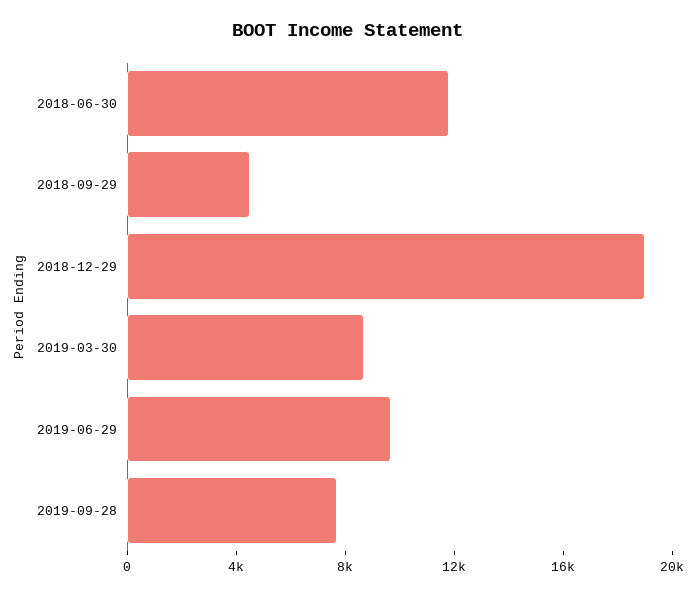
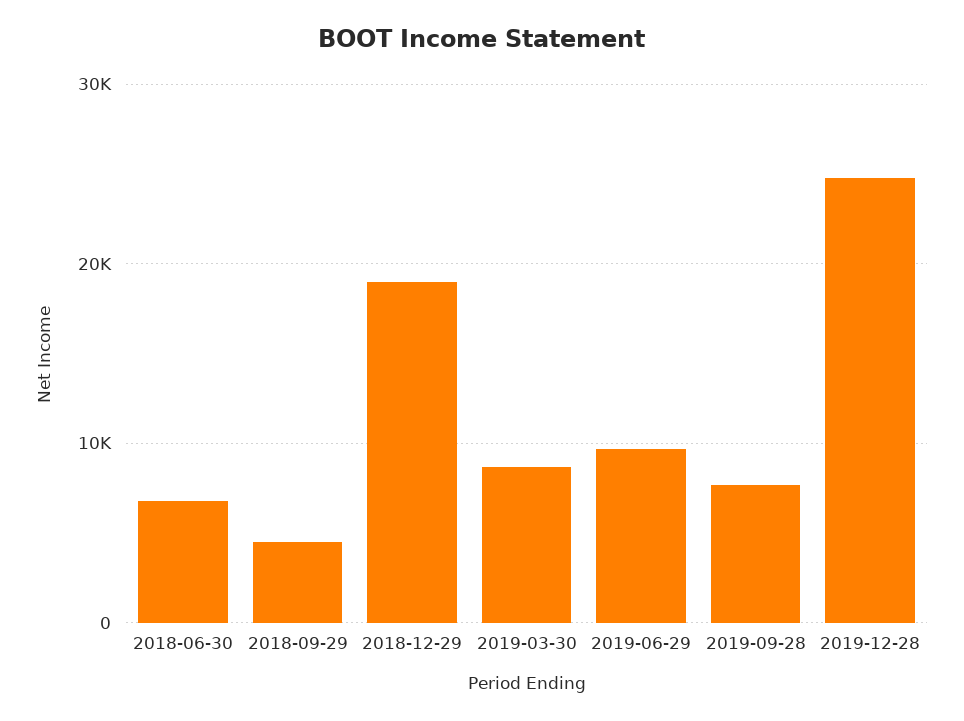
2018-06-30: 12000 -> 7000
2019-12-28: none -> 25000

